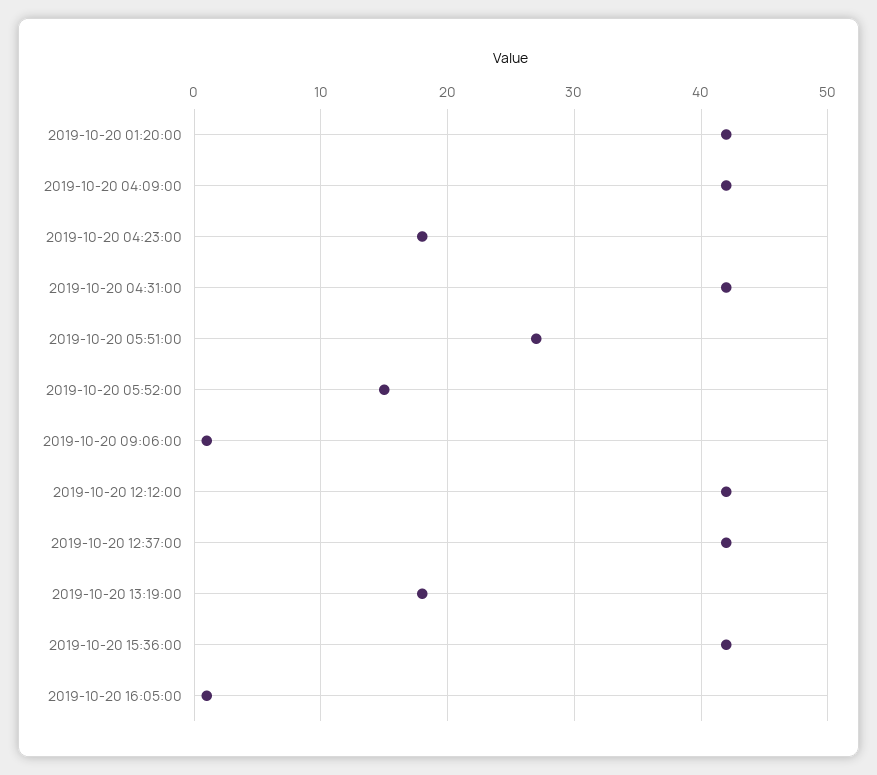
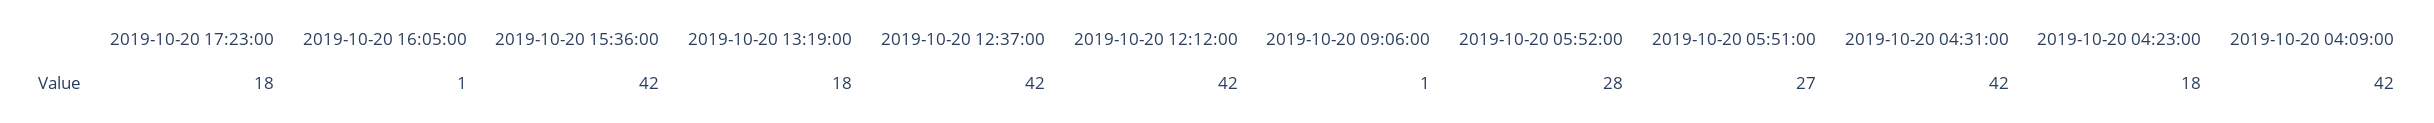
2019-10-20 01:20:00: 42 -> none
2019-10-20 05:52:00: 15 -> 28
2019-10-20 17:23:00: none -> 18

